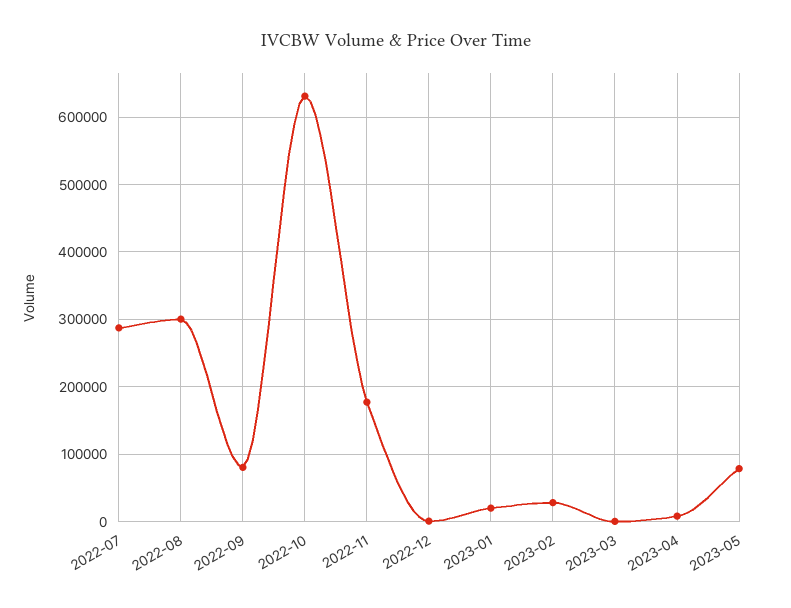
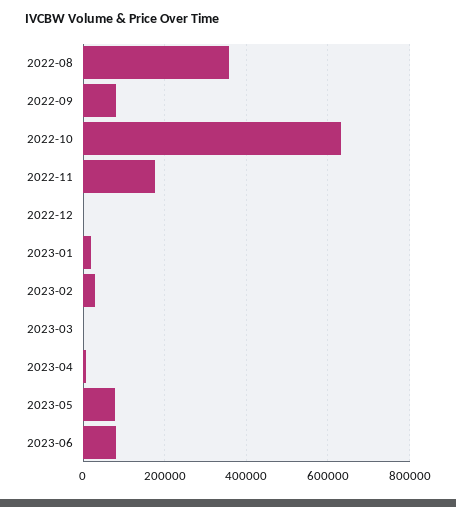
2022-07: 290000 -> none
2022-08: 300000 -> 360000
2023-06: none -> 80000

